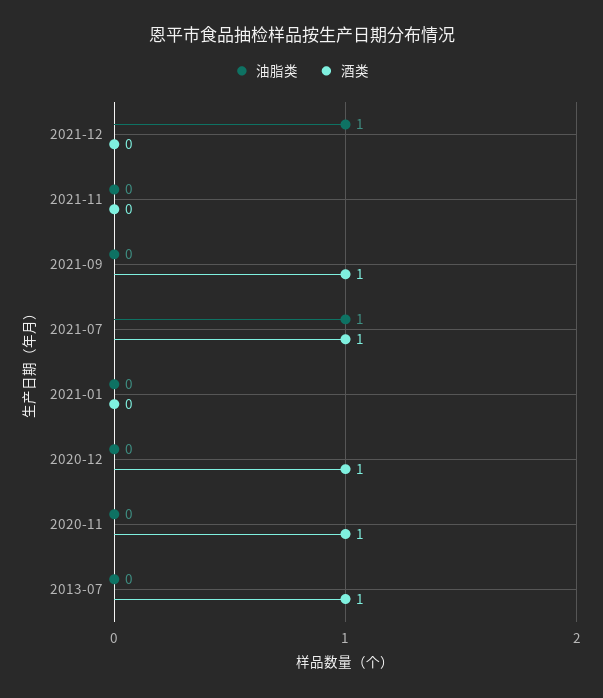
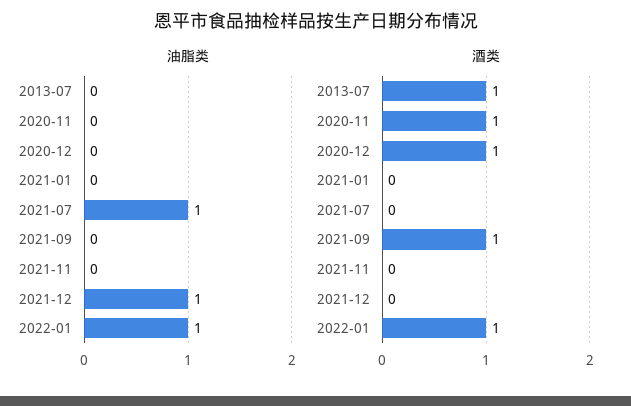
酒类, 2021-07: 1 -> 0
油脂类, 2022-01: none -> 1
酒类, 2022-01: none -> 1

